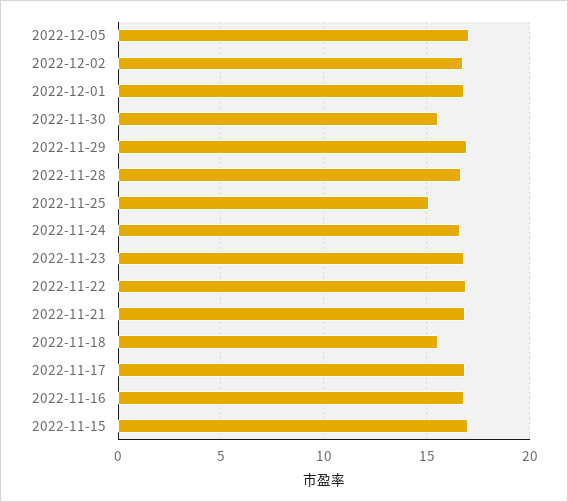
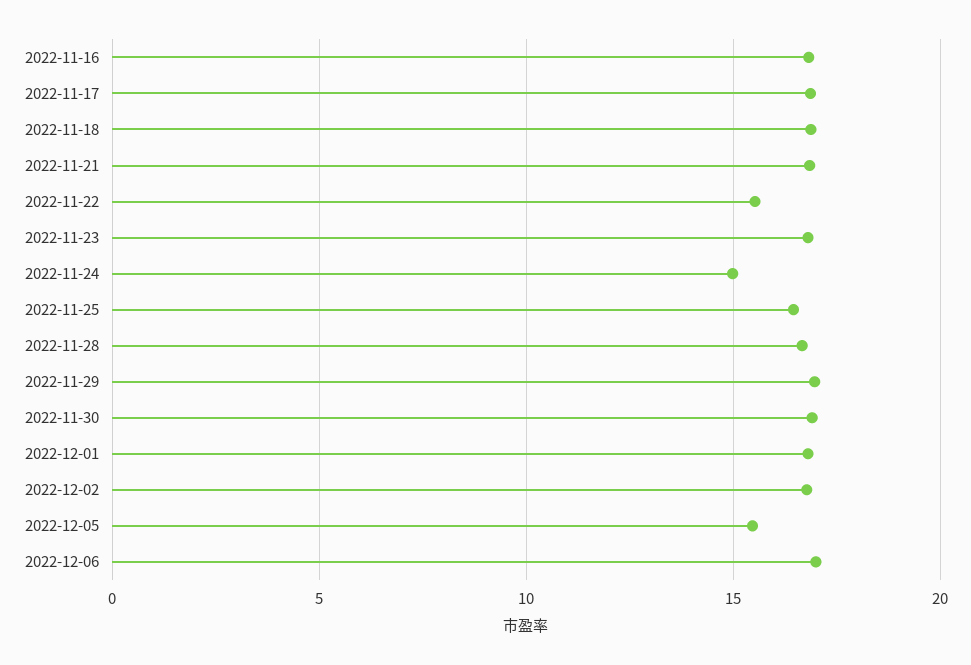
2022-12-05: 17 -> 15.5
2022-11-30: 15.5 -> 17
2022-11-25: 15 -> 16.5
2022-11-24: 16.5 -> 15
2022-11-22: 17 -> 15.5
2022-11-18: 15.5 -> 17
2022-11-15: 17 -> none
2022-12-06: none -> 17

